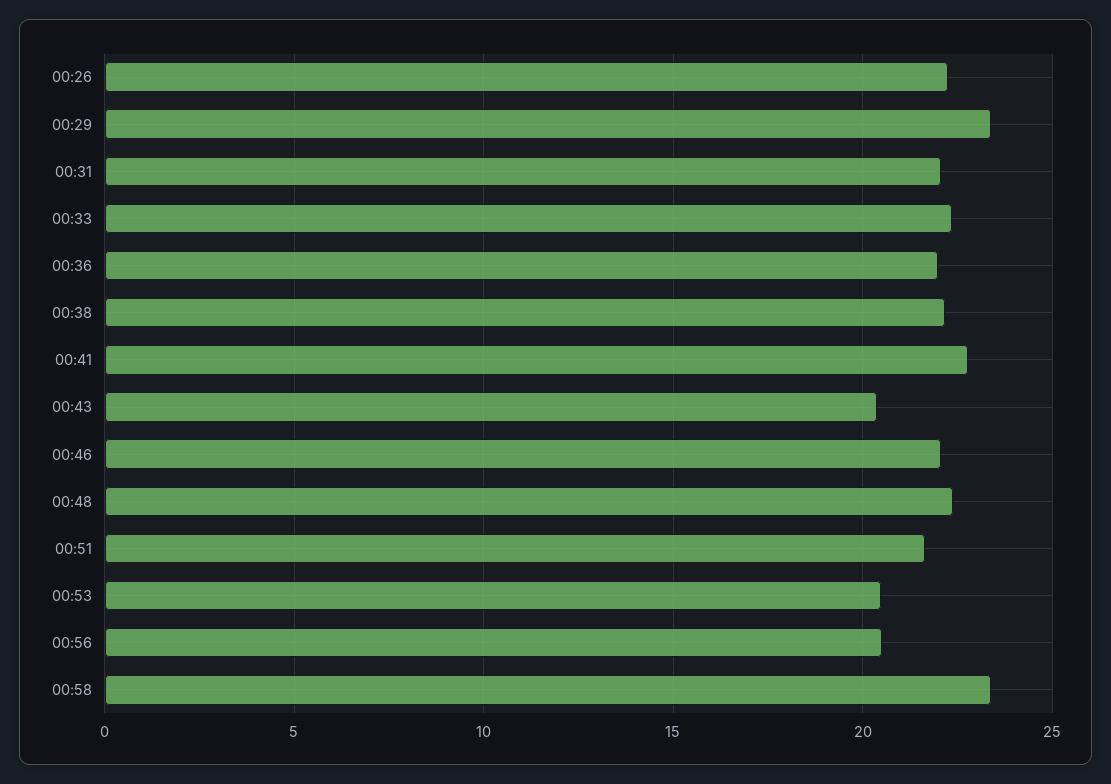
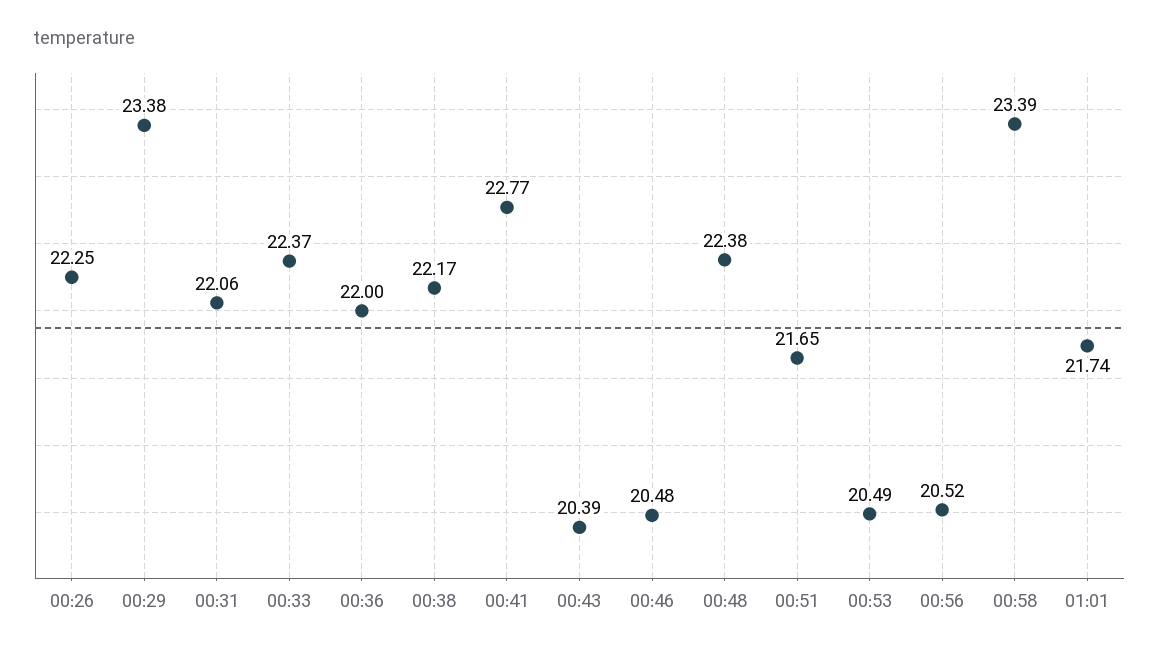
00:46: 22 -> 20.48
01:01: none -> 21.74

